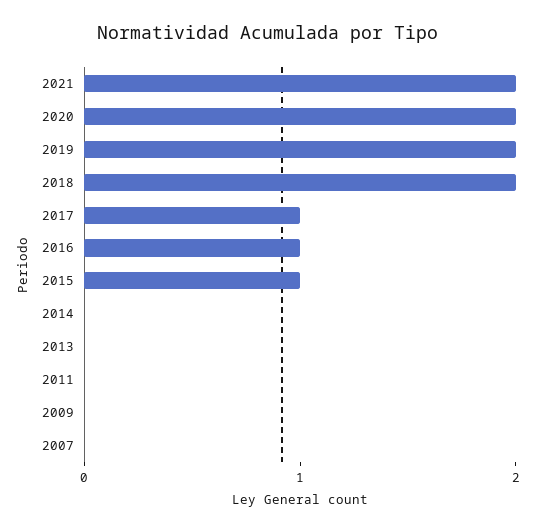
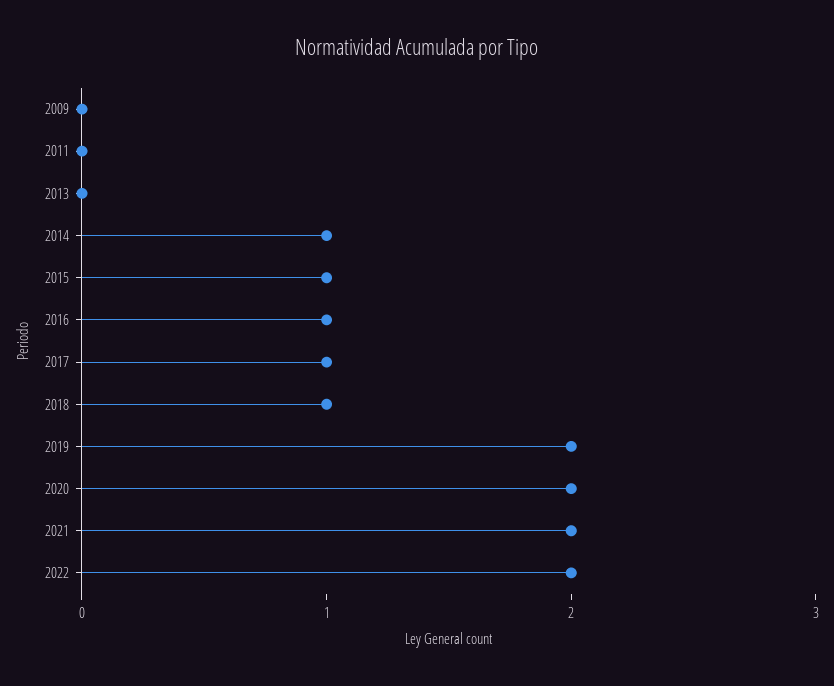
2018: 2 -> 1
2014: 0 -> 1
2007: 0 -> none
2022: none -> 2

